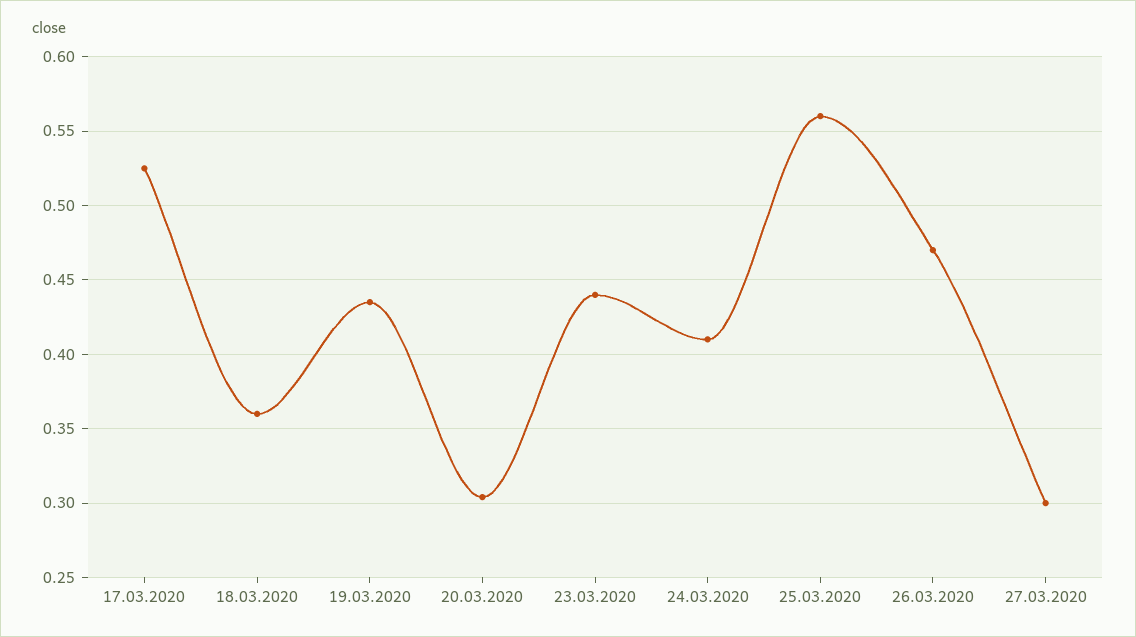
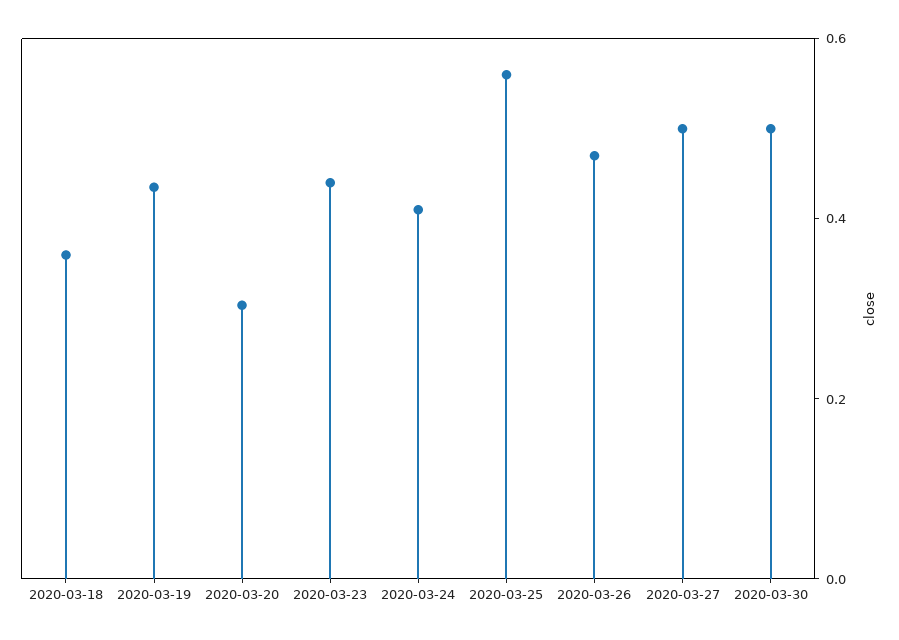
17.03.2020: 0.525 -> none
27.03.2020: 0.3 -> 0.5
2020-03-30: none -> 0.5

